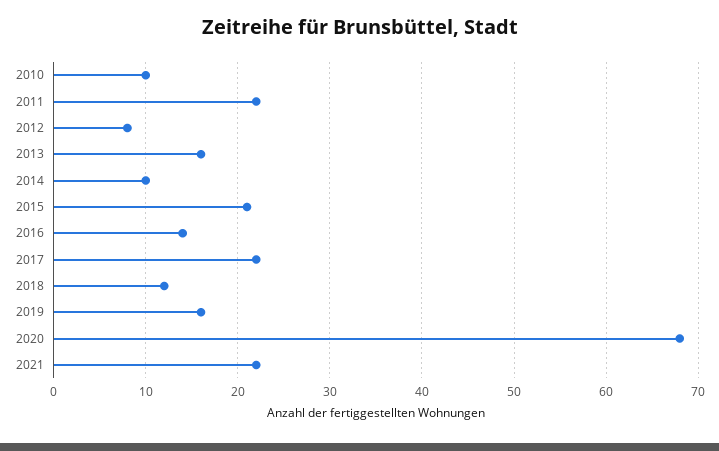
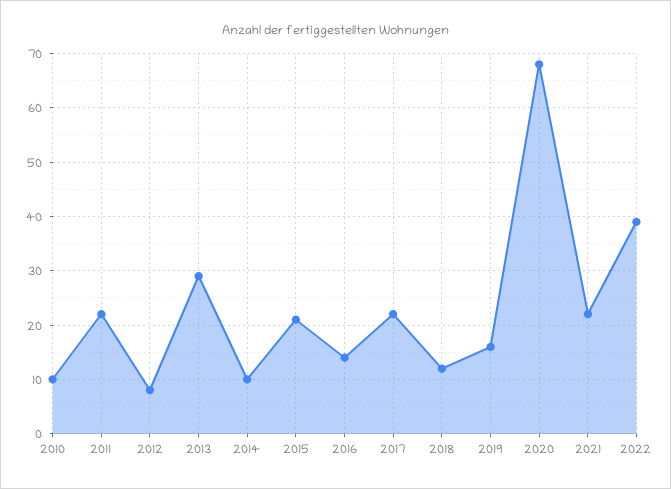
2013: 16 -> 30
2022: none -> 40

